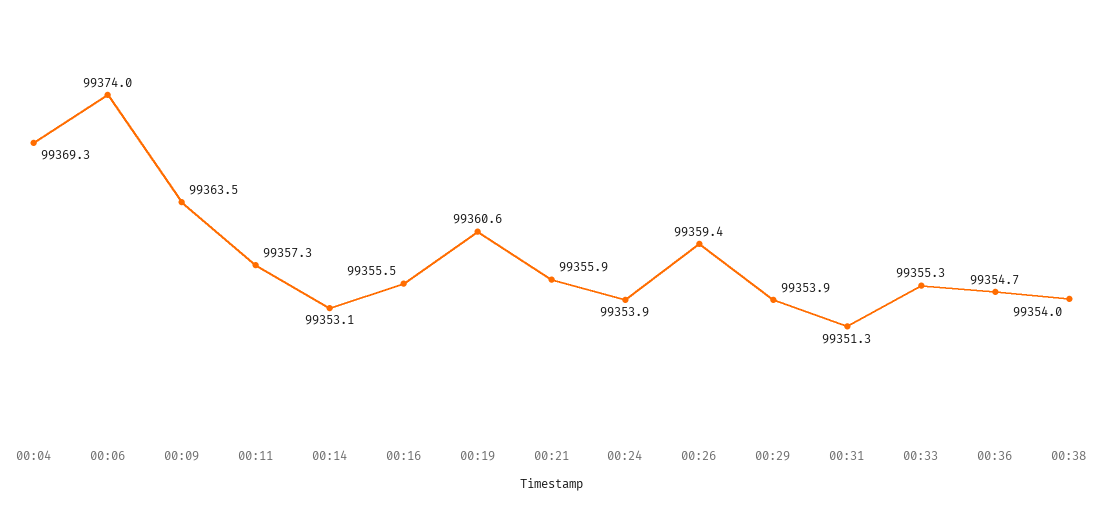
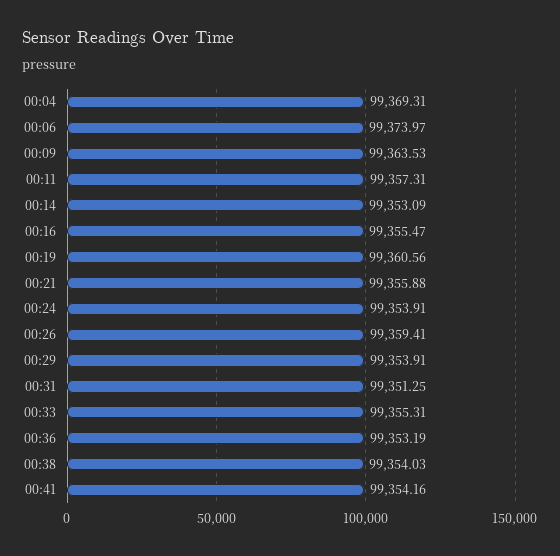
00:36: 99354.7 -> 99353.19
00:41: none -> 99354.16

